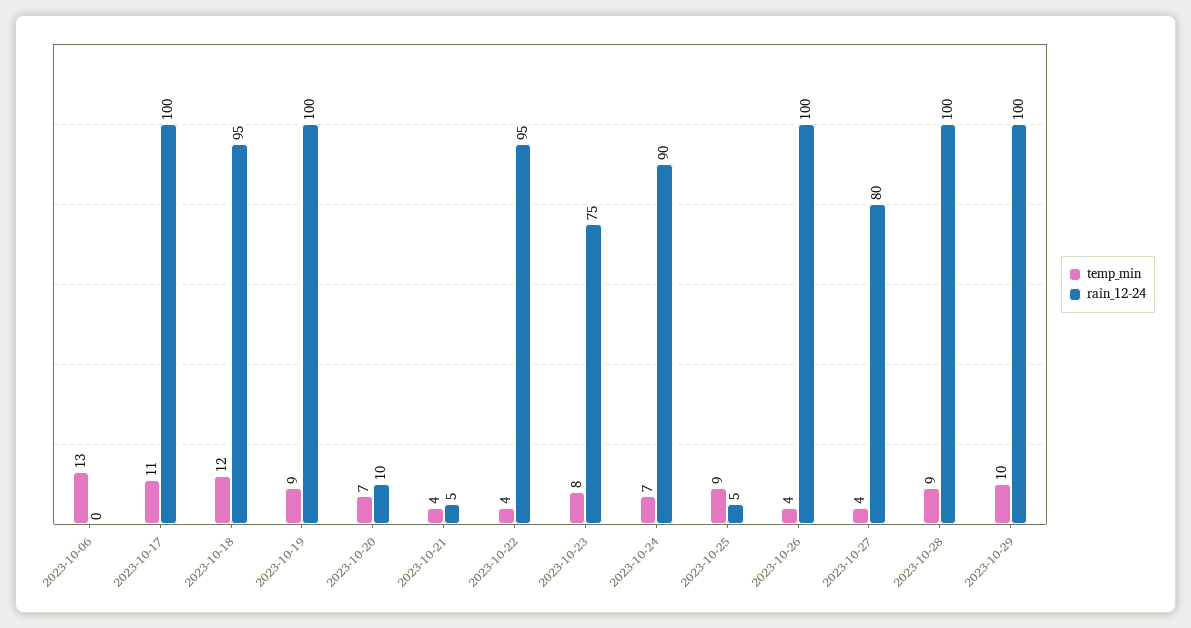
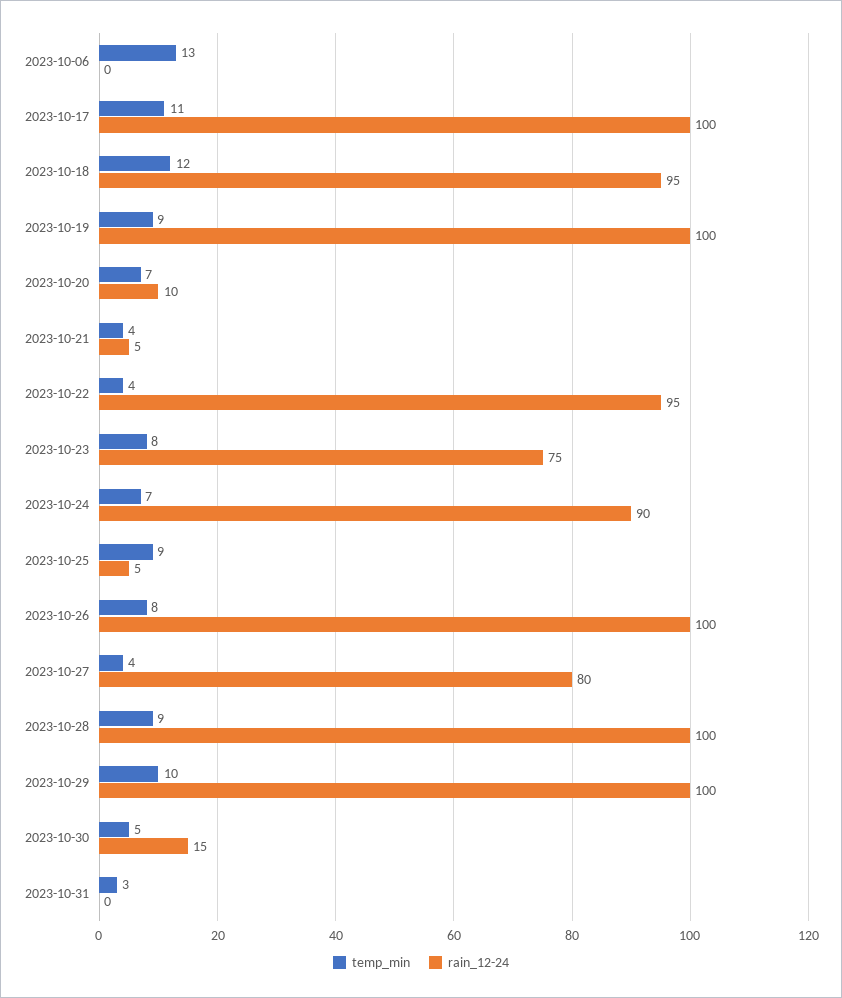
temp_min, 2023-10-26: 4 -> 8
temp_min, 2023-10-30: none -> 5
rain_12-24, 2023-10-30: none -> 15
temp_min, 2023-10-31: none -> 3
rain_12-24, 2023-10-31: none -> 0

